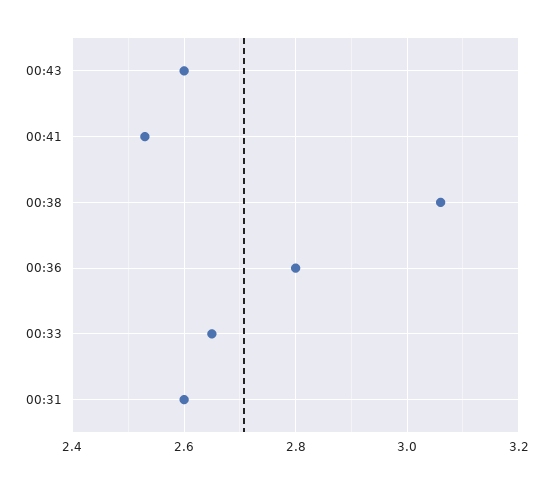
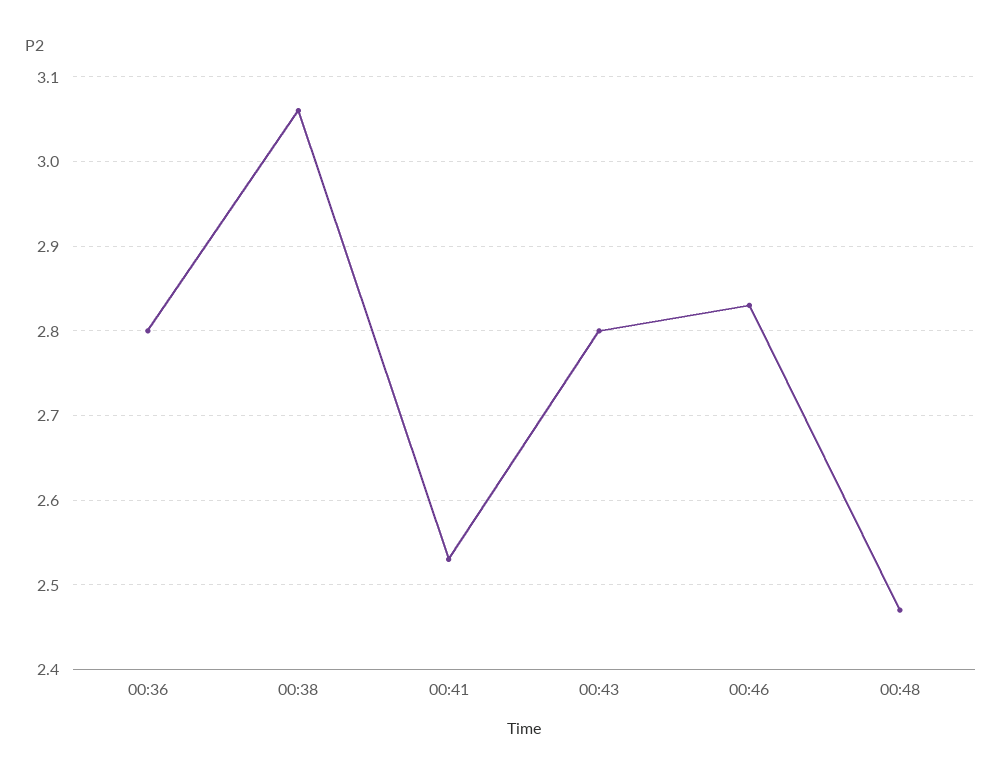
00:43: 2.6 -> 2.8
00:33: 2.65 -> none
00:31: 2.6 -> none
00:46: none -> 2.83
00:48: none -> 2.47

